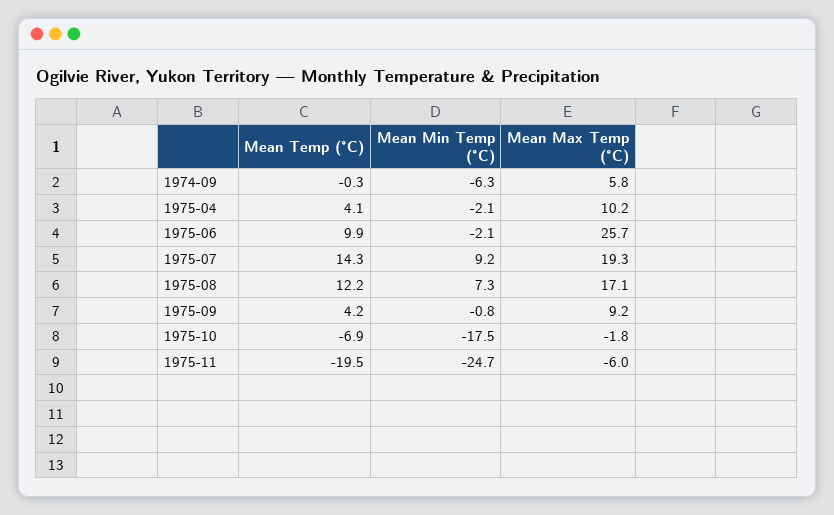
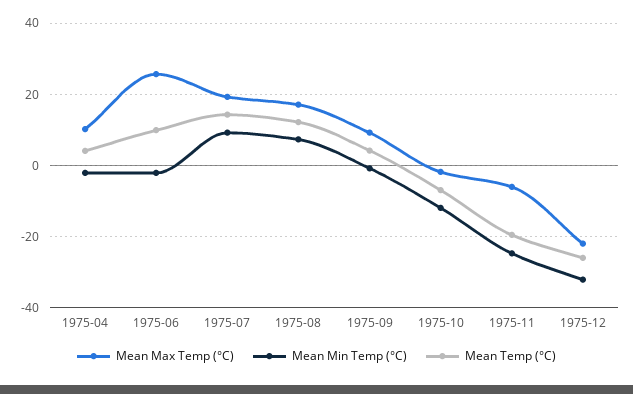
Mean Temp (°C), 1974-09: -0.3 -> none
Mean Min Temp (°C), 1974-09: -6.3 -> none
Mean Max Temp (°C), 1974-09: 5.8 -> none
Mean Min Temp (°C), 1975-10: -17.5 -> -12
Mean Max Temp (°C), 1975-12: none -> -22
Mean Min Temp (°C), 1975-12: none -> -32
Mean Temp (°C), 1975-12: none -> -26

